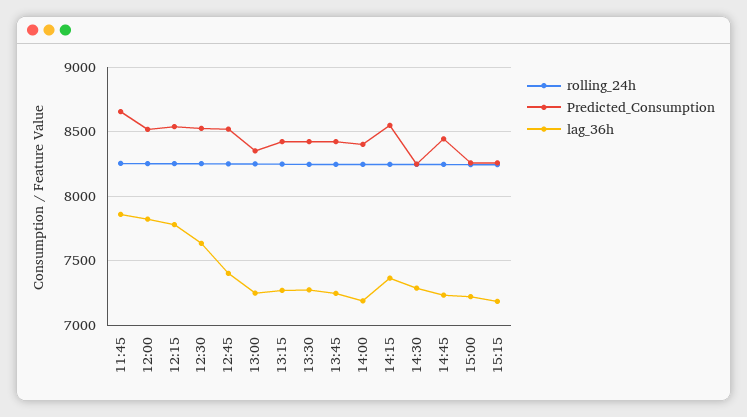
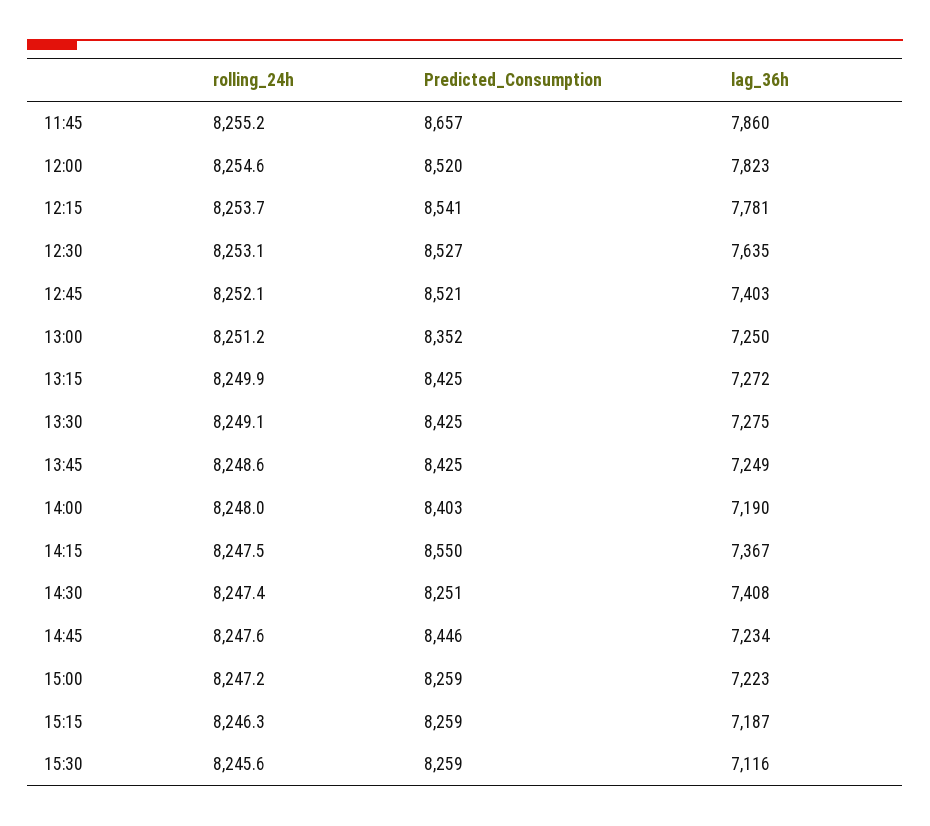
lag_36h, 14:30: 7300 -> 7408
rolling_24h, 15:30: none -> 8245.6
Predicted_Consumption, 15:30: none -> 8259
lag_36h, 15:30: none -> 7116

